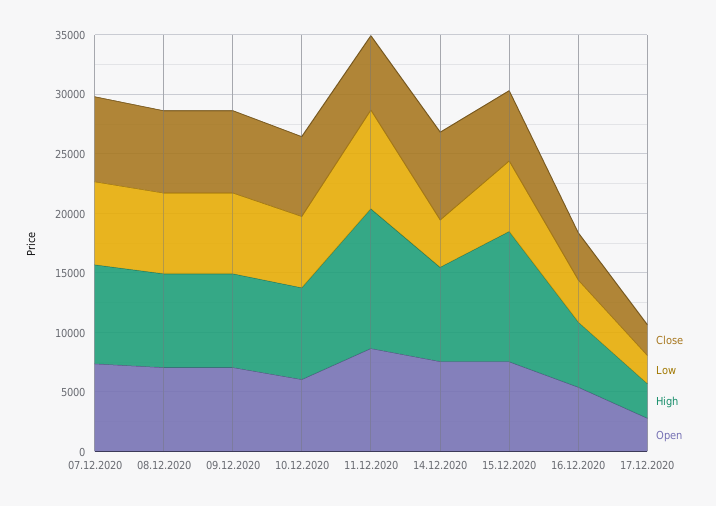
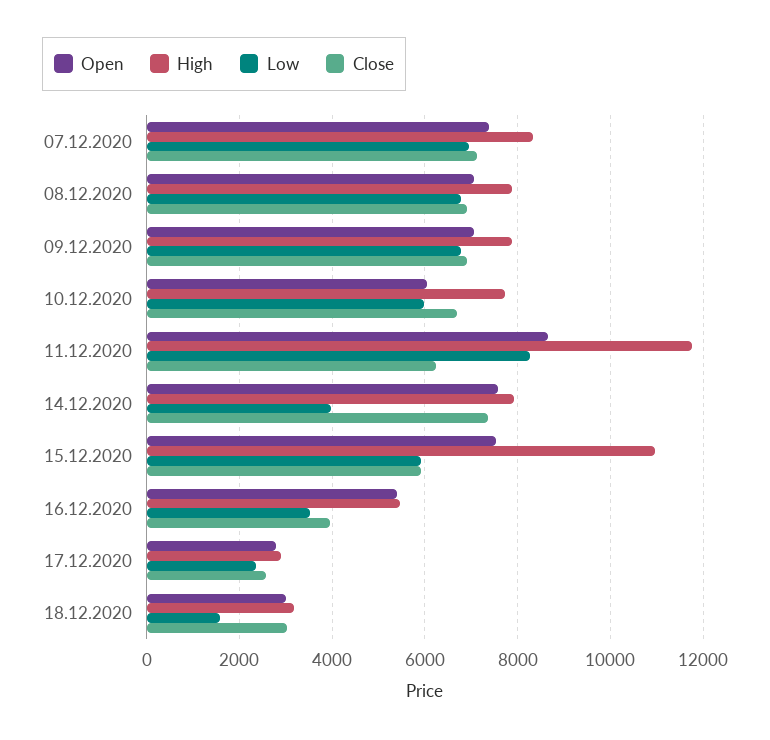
Open, 18.12.2020: none -> 3000
High, 18.12.2020: none -> 3200
Low, 18.12.2020: none -> 1600
Close, 18.12.2020: none -> 3000

